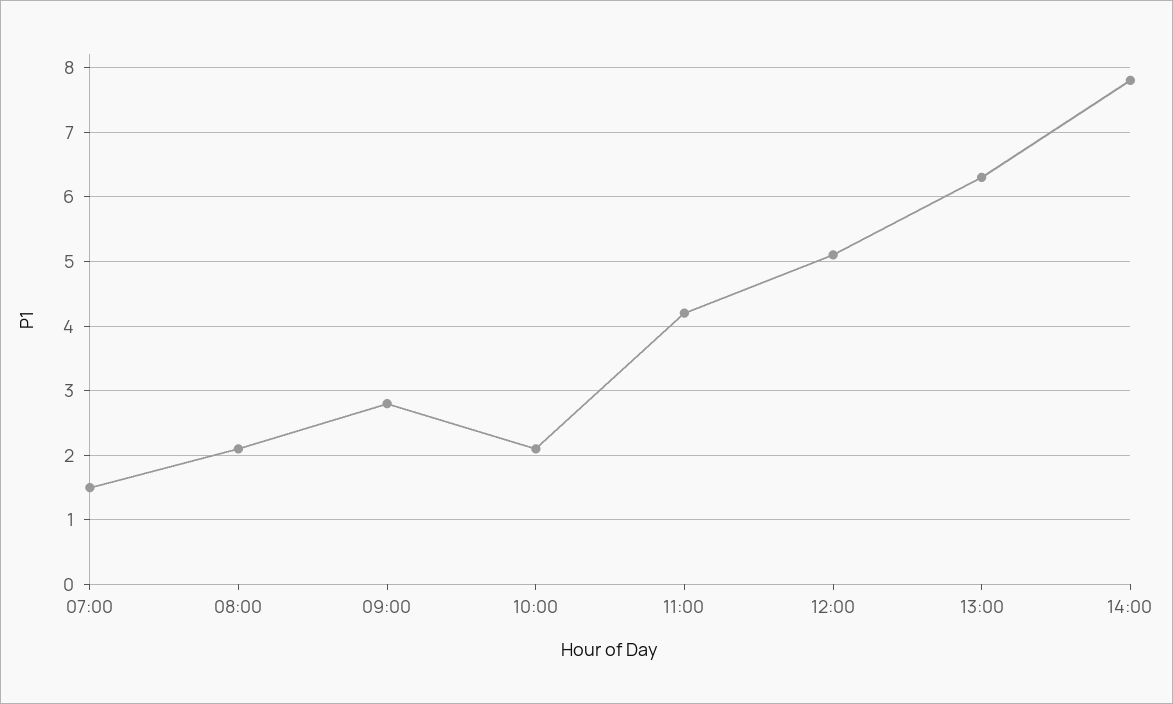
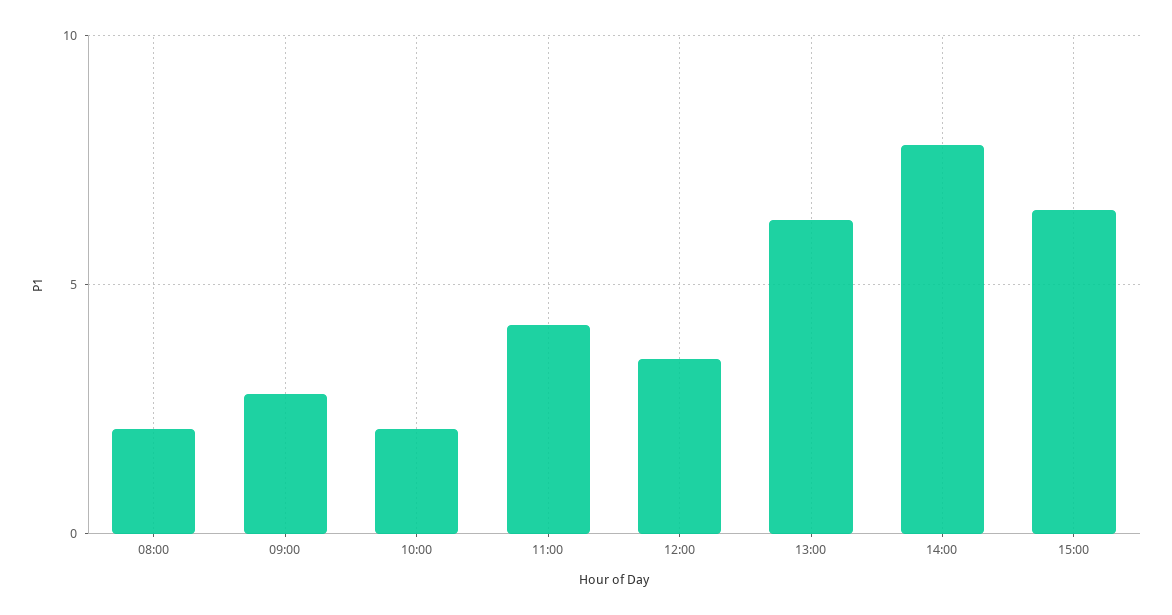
07:00: 1.5 -> none
12:00: 5.1 -> 3.5
15:00: none -> 6.5

